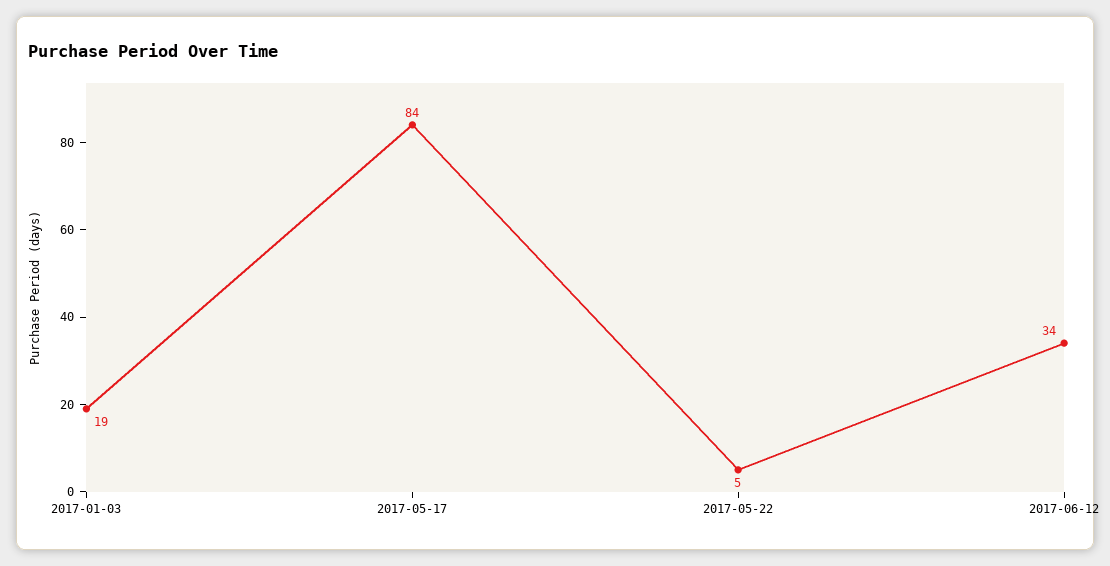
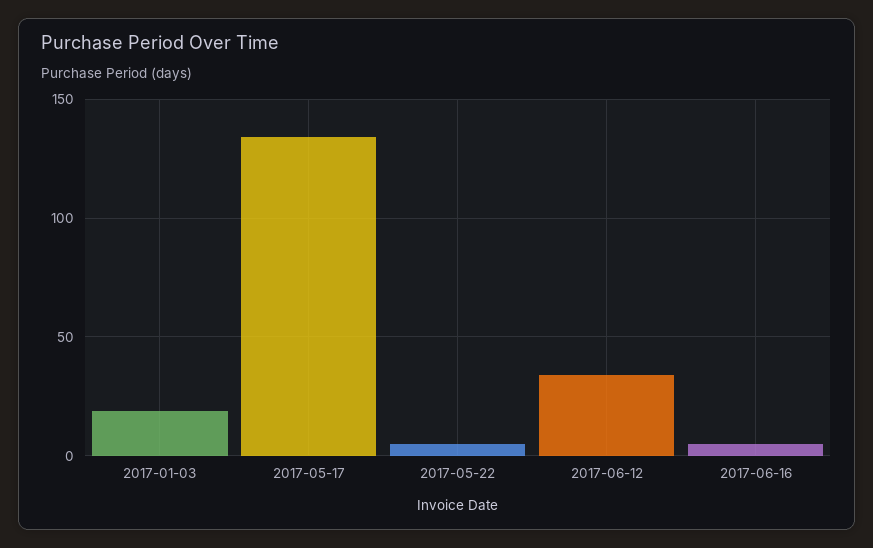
2017-05-17: 84 -> 135
2017-06-16: none -> 5

